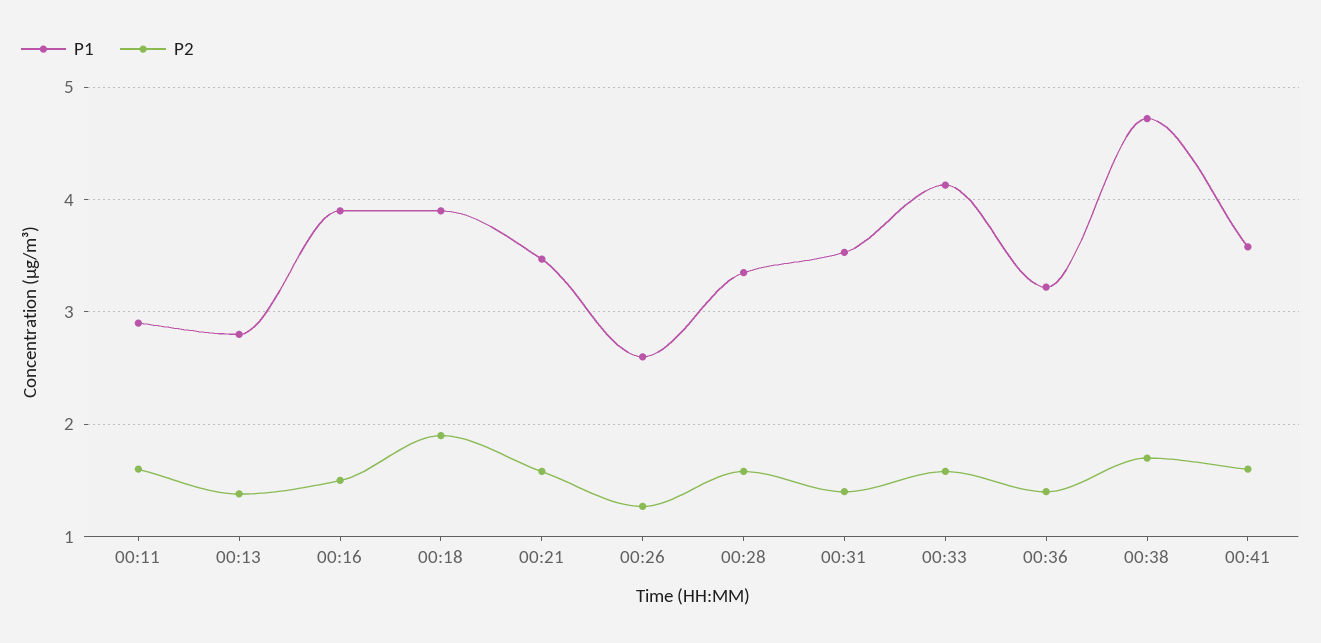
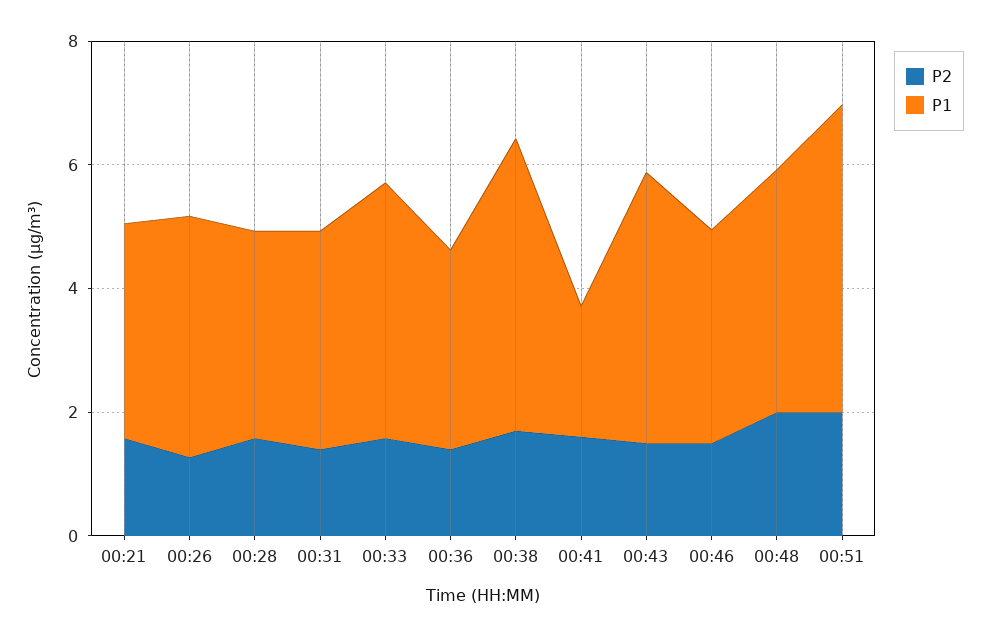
P1, 00:11: 2.9 -> none
P2, 00:11: 1.6 -> none
P1, 00:13: 2.8 -> none
P2, 00:13: 1.4 -> none
P1, 00:16: 3.9 -> none
P2, 00:16: 1.5 -> none
P1, 00:18: 3.9 -> none
P2, 00:18: 1.9 -> none
P1, 00:26: 2.6 -> 4
P1, 00:41: 3.6 -> 2
P2, 00:43: none -> 1.5
P1, 00:43: none -> 4.5
P2, 00:46: none -> 1.5
P1, 00:46: none -> 3.5
P2, 00:48: none -> 2
P1, 00:48: none -> 4
P2, 00:51: none -> 2
P1, 00:51: none -> 5

